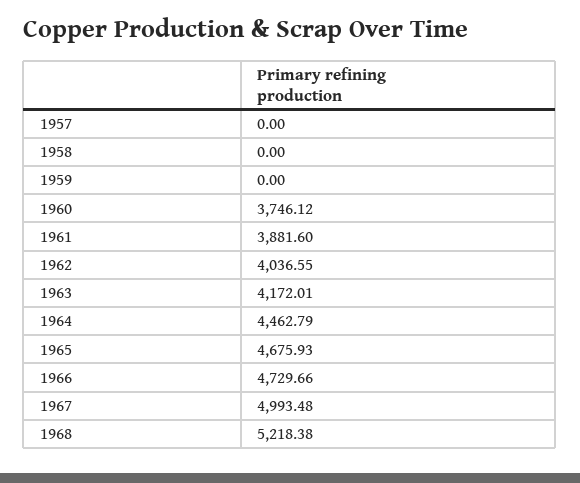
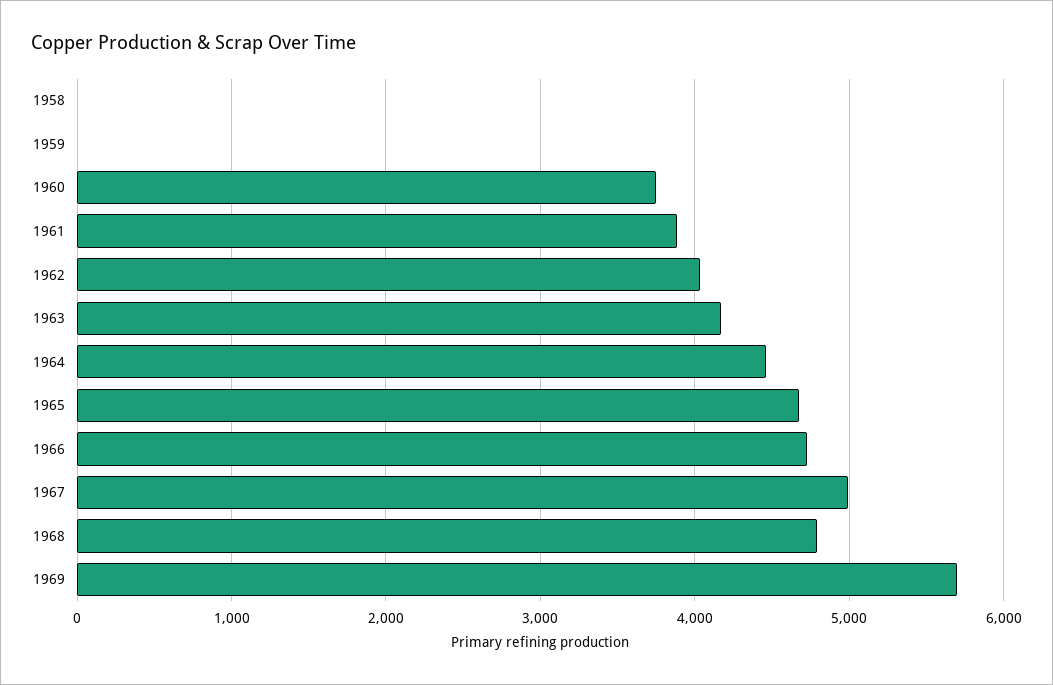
1957: 0 -> none
1968: 5218.38 -> 4800
1969: none -> 5700

